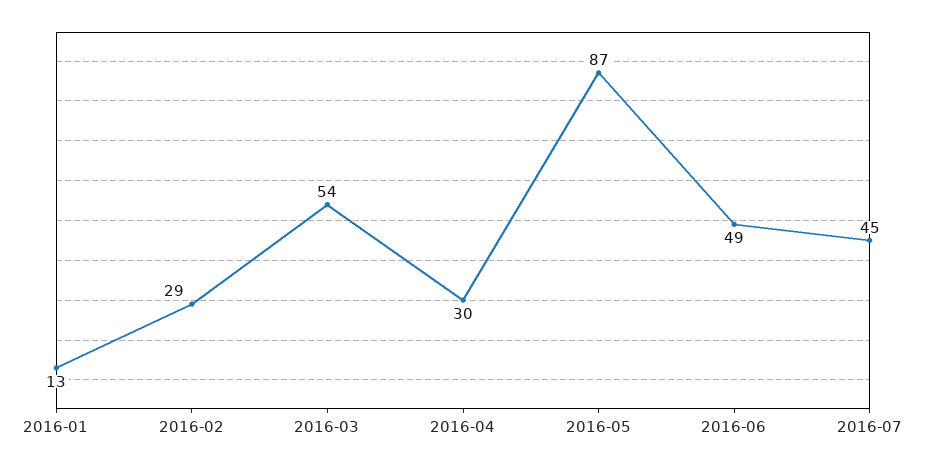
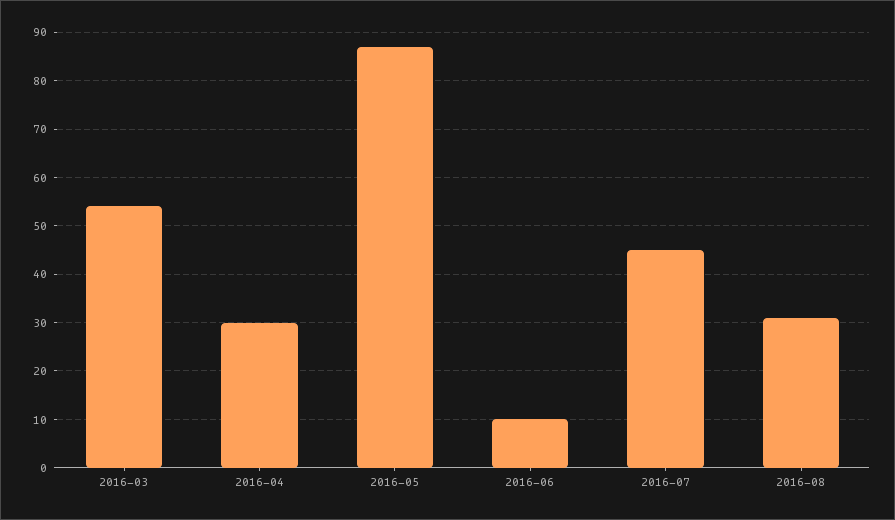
2016-01: 13 -> none
2016-02: 29 -> none
2016-06: 49 -> 10
2016-08: none -> 30

